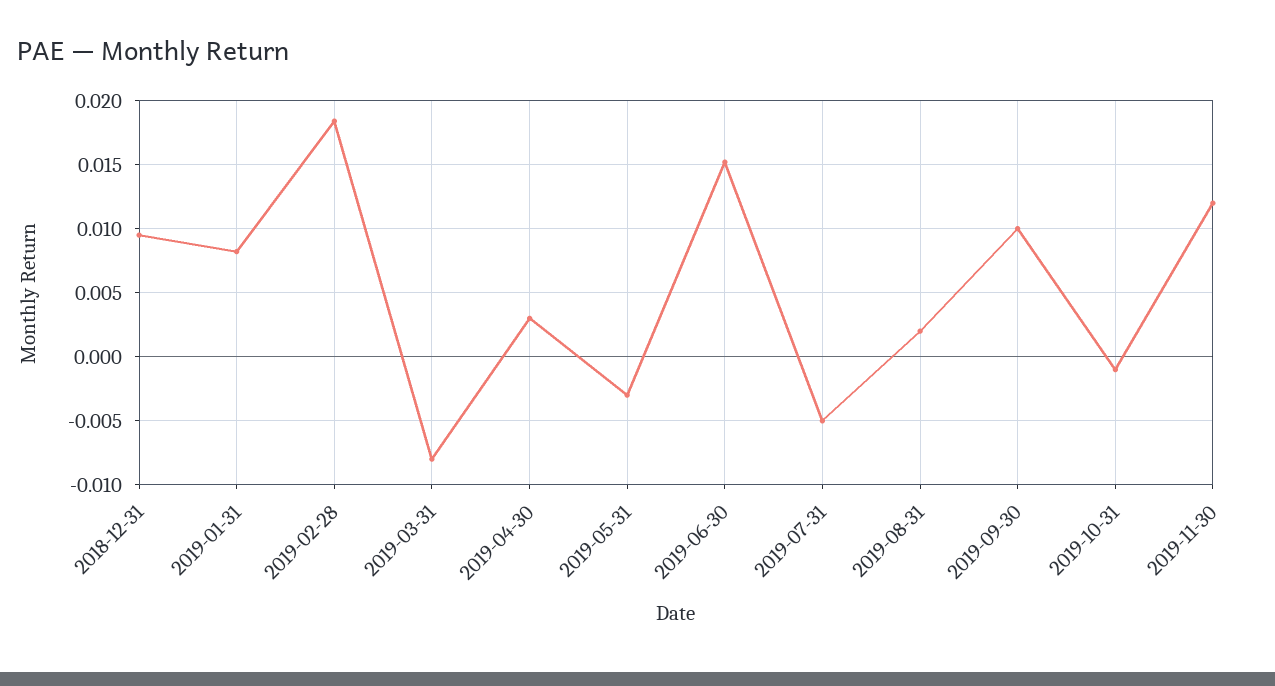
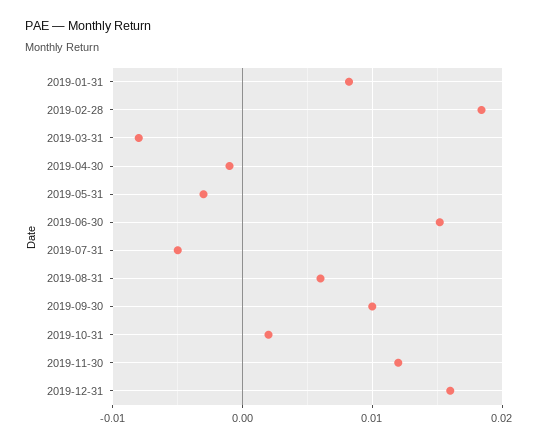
2018-12-31: 0.0095 -> none
2019-04-30: 0.003 -> -0.001
2019-08-31: 0.002 -> 0.006
2019-10-31: -0.001 -> 0.002
2019-12-31: none -> 0.016

